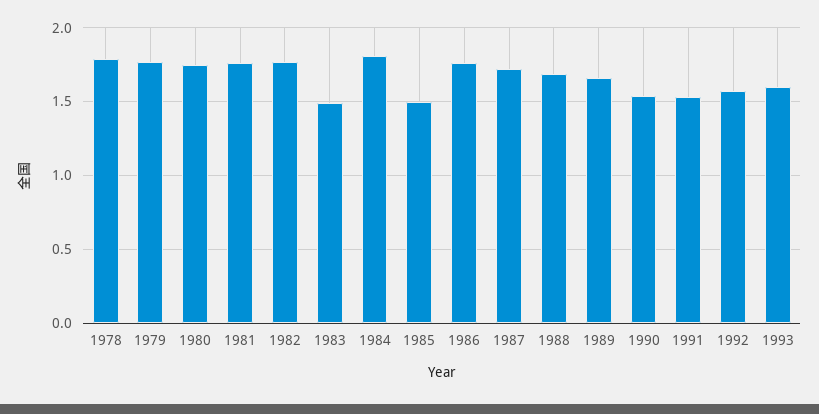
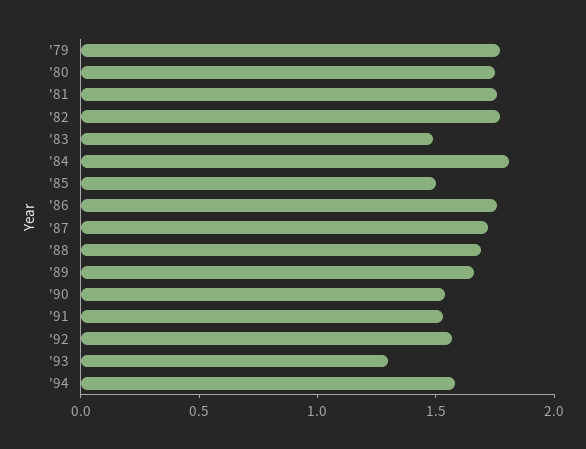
1978: 1.8 -> none
1993: 1.6 -> 1.3
'94: none -> 1.6

